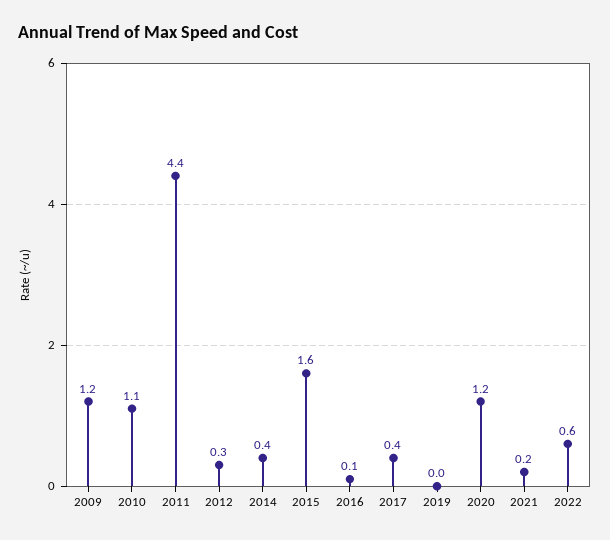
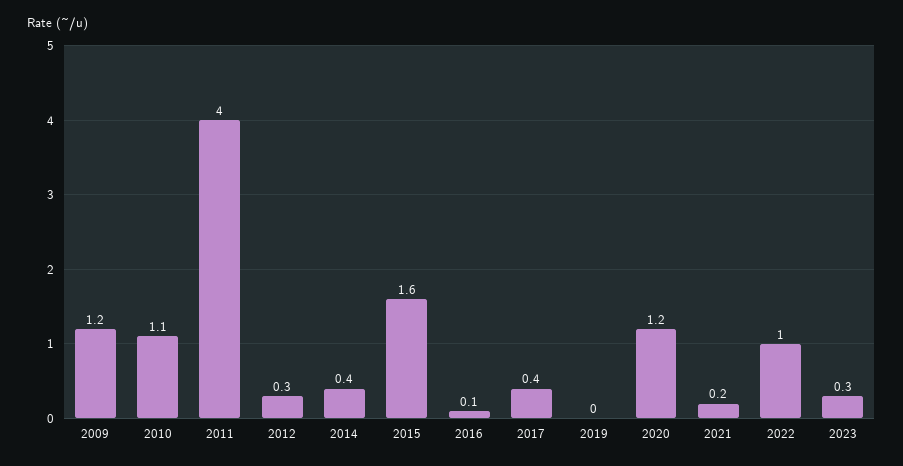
2011: 4.4 -> 4
2022: 0.6 -> 1
2023: none -> 0.3

